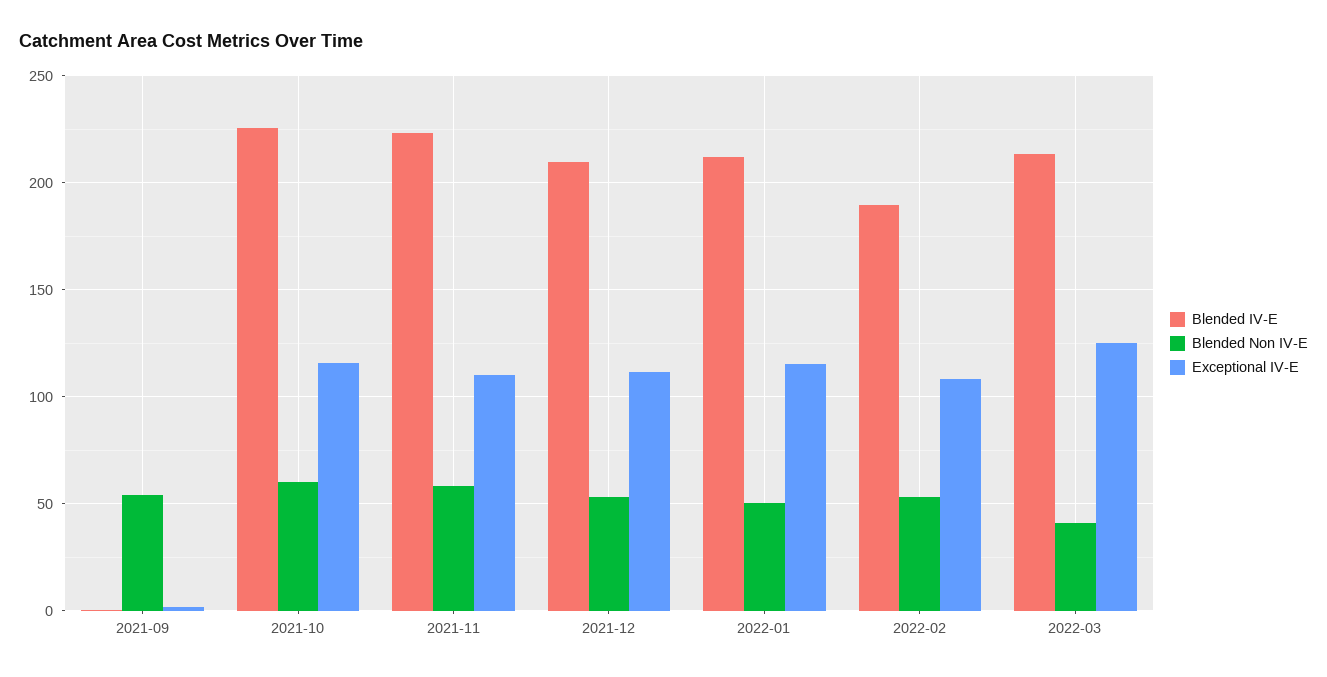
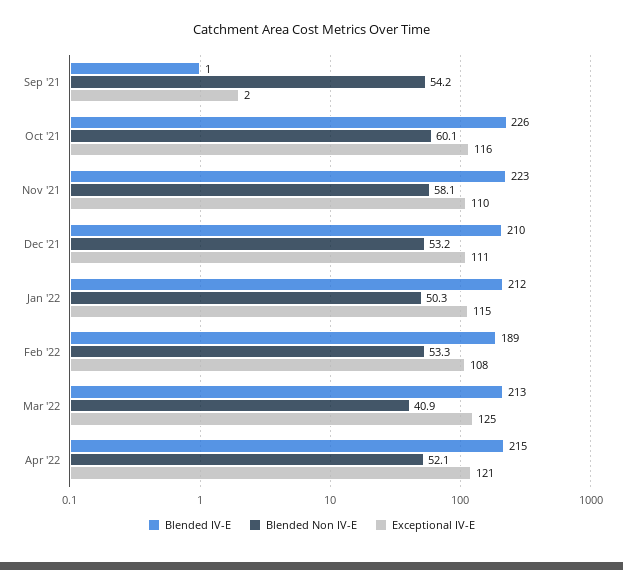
Blended IV-E, Apr '22: none -> 215
Blended Non IV-E, Apr '22: none -> 52.1
Exceptional IV-E, Apr '22: none -> 121

